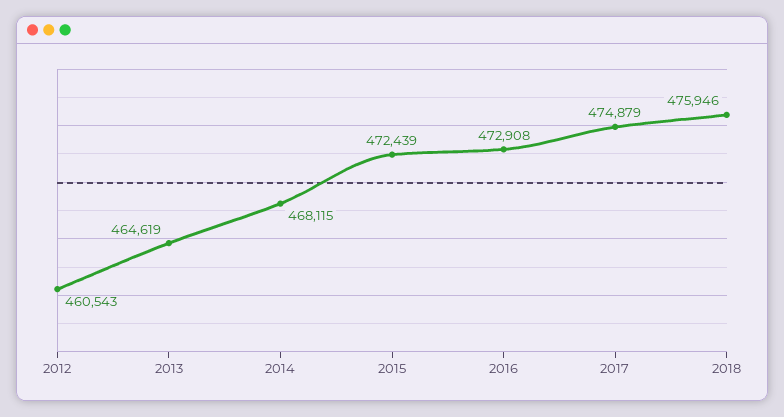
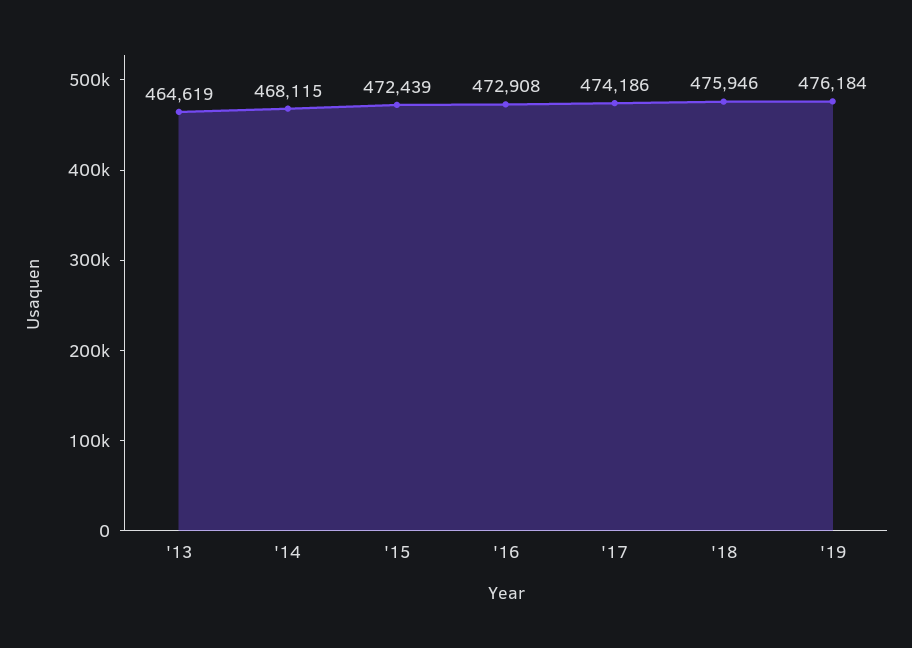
2012: 460543 -> none
2017: 474879 -> 474186
'19: none -> 476184

